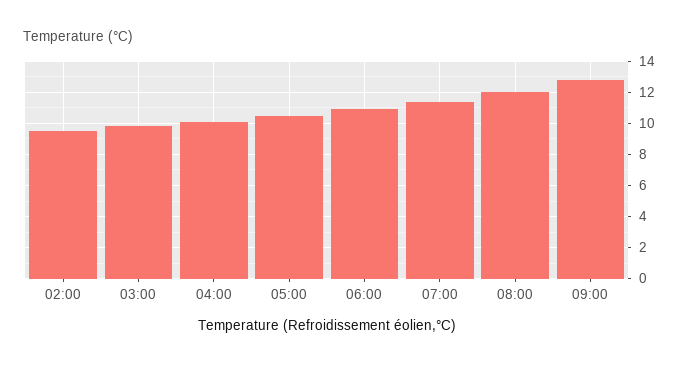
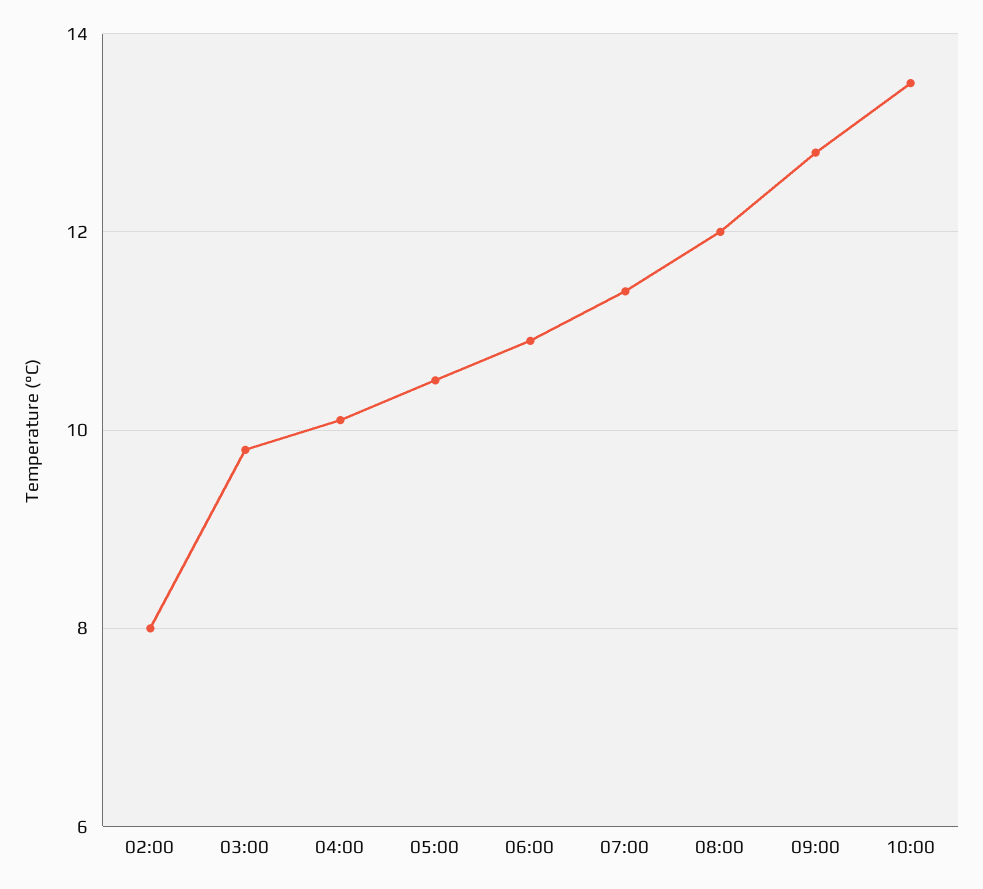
02:00: 9.5 -> 8
10:00: none -> 13.5

